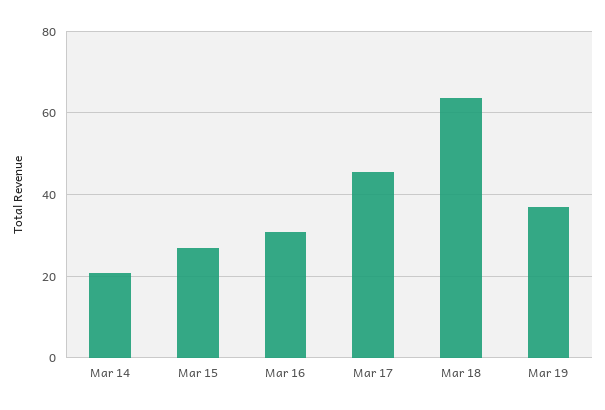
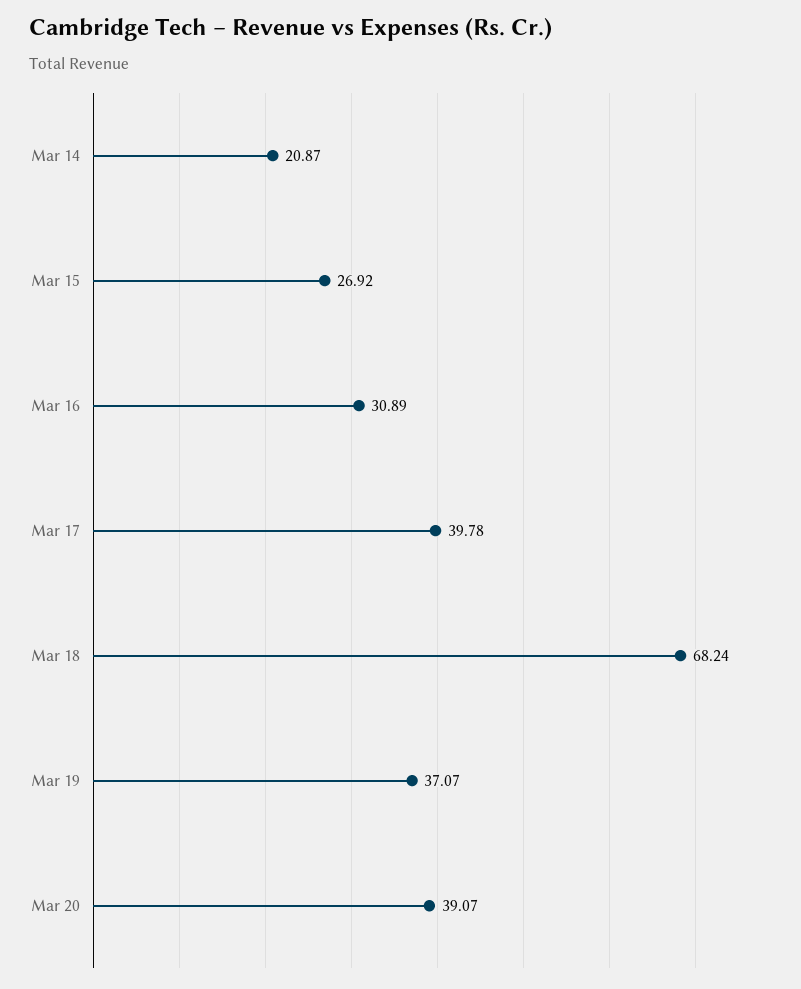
Mar 17: 46 -> 39.78
Mar 18: 64 -> 68.24
Mar 20: none -> 39.07

